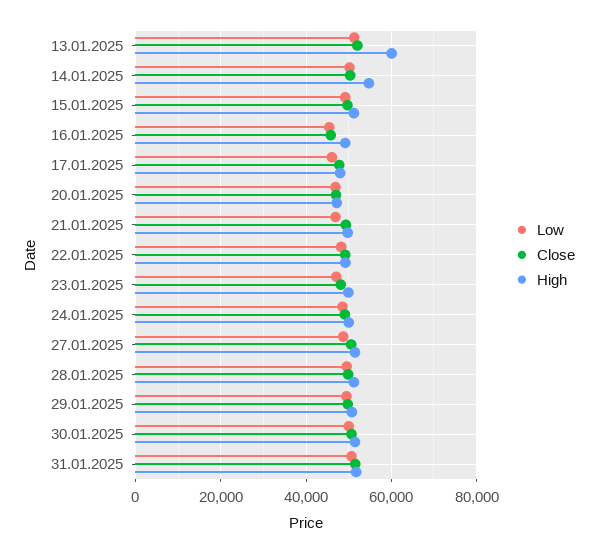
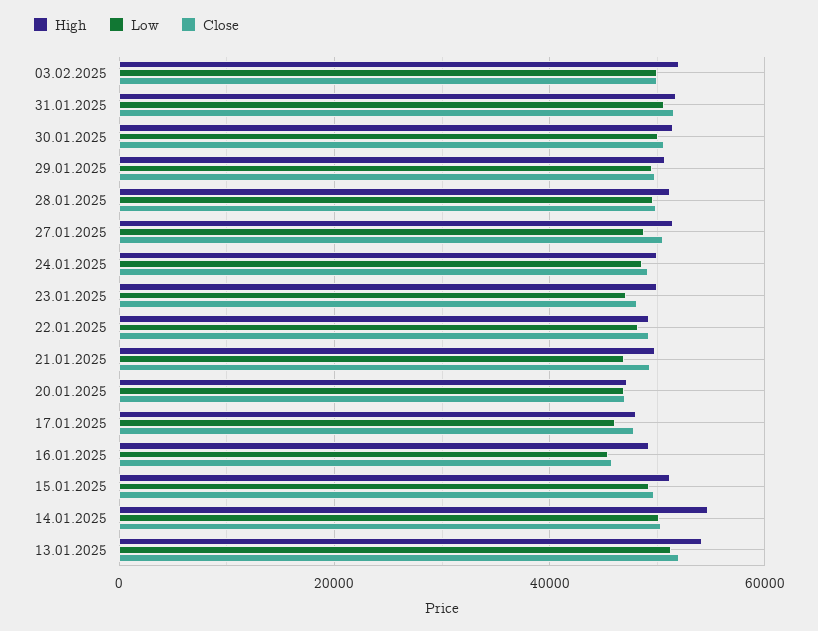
High, 13.01.2025: 60000 -> 54000
High, 03.02.2025: none -> 52000
Low, 03.02.2025: none -> 50000
Close, 03.02.2025: none -> 50000

